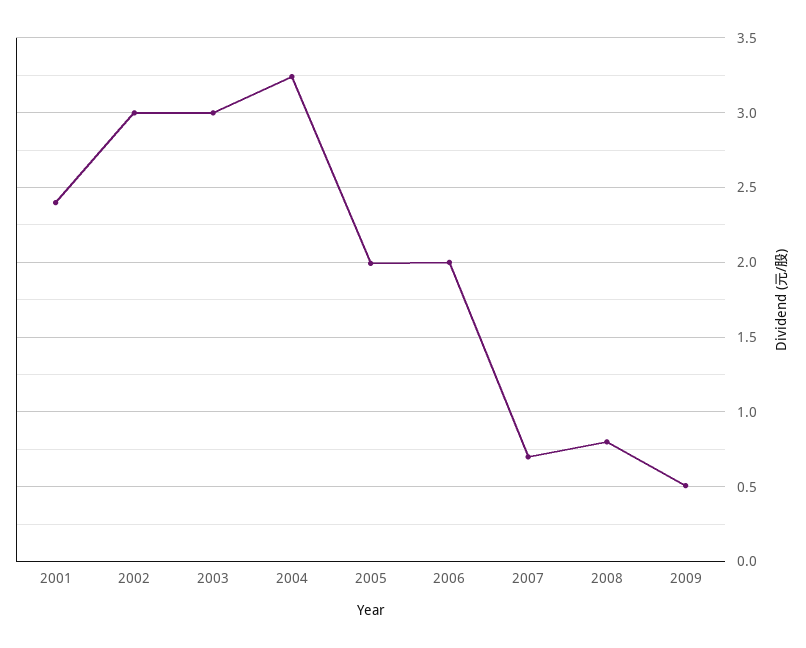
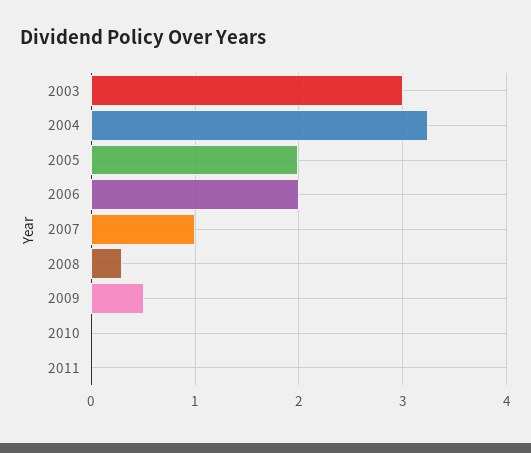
2001: 2.4 -> none
2002: 3 -> none
2007: 0.7 -> 1
2008: 0.8 -> 0.3
2010: none -> 0
2011: none -> 0

